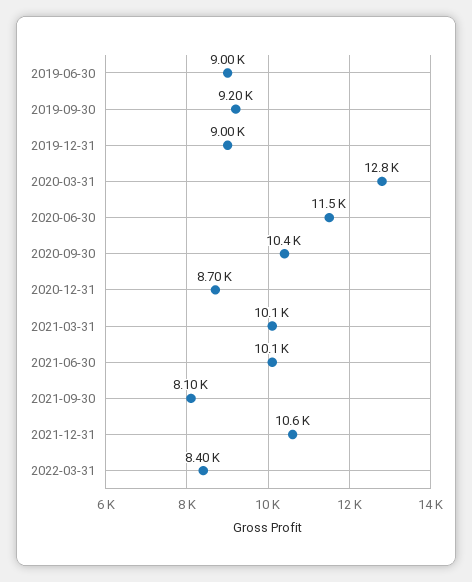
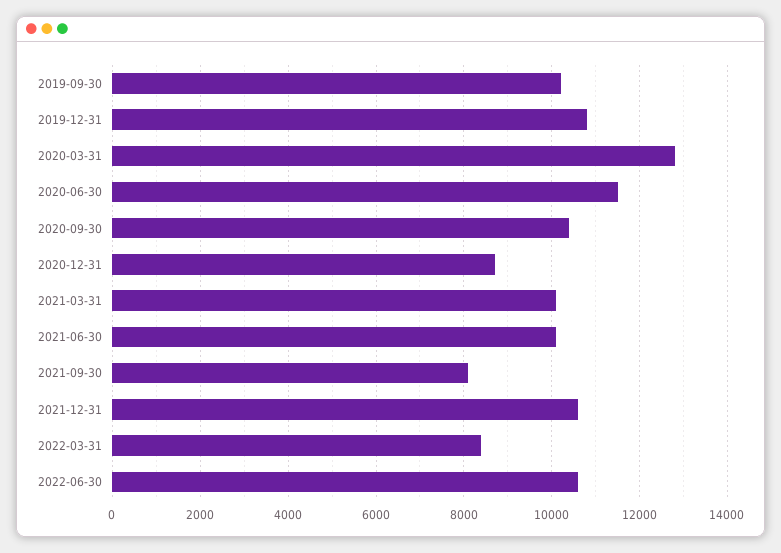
2019-06-30: 9000 -> none
2019-09-30: 9200 -> 10200
2019-12-31: 9000 -> 10800
2022-06-30: none -> 10600

